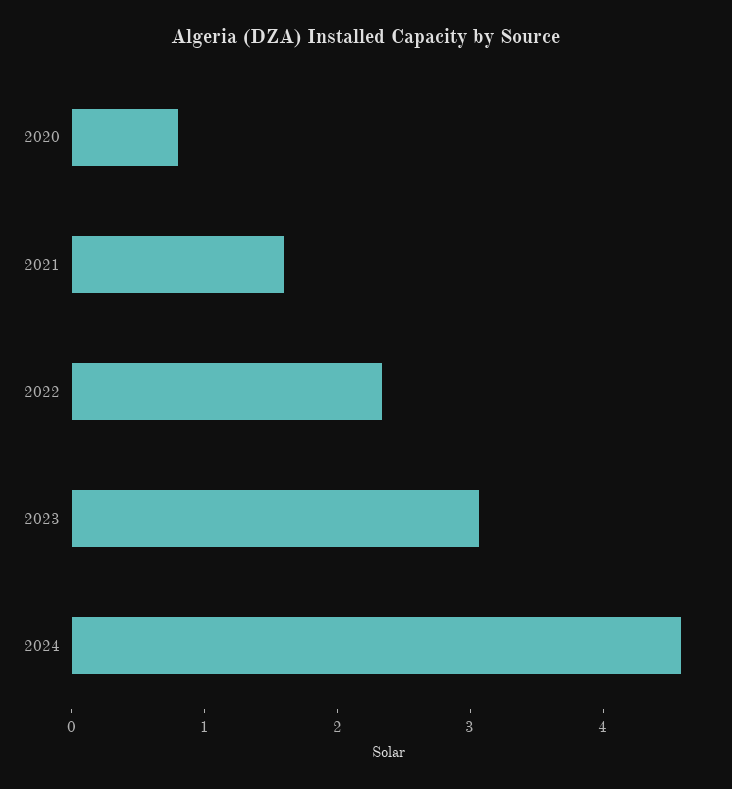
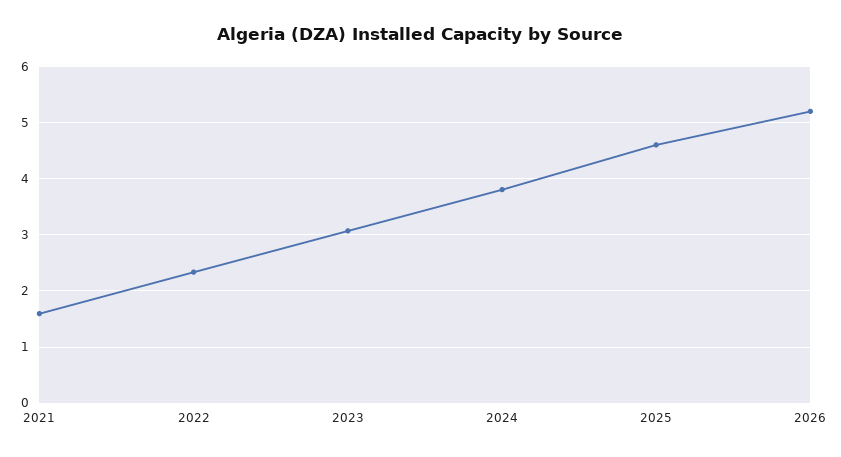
2020: 0.8 -> none
2024: 4.6 -> 3.8
2025: none -> 4.6
2026: none -> 5.2

